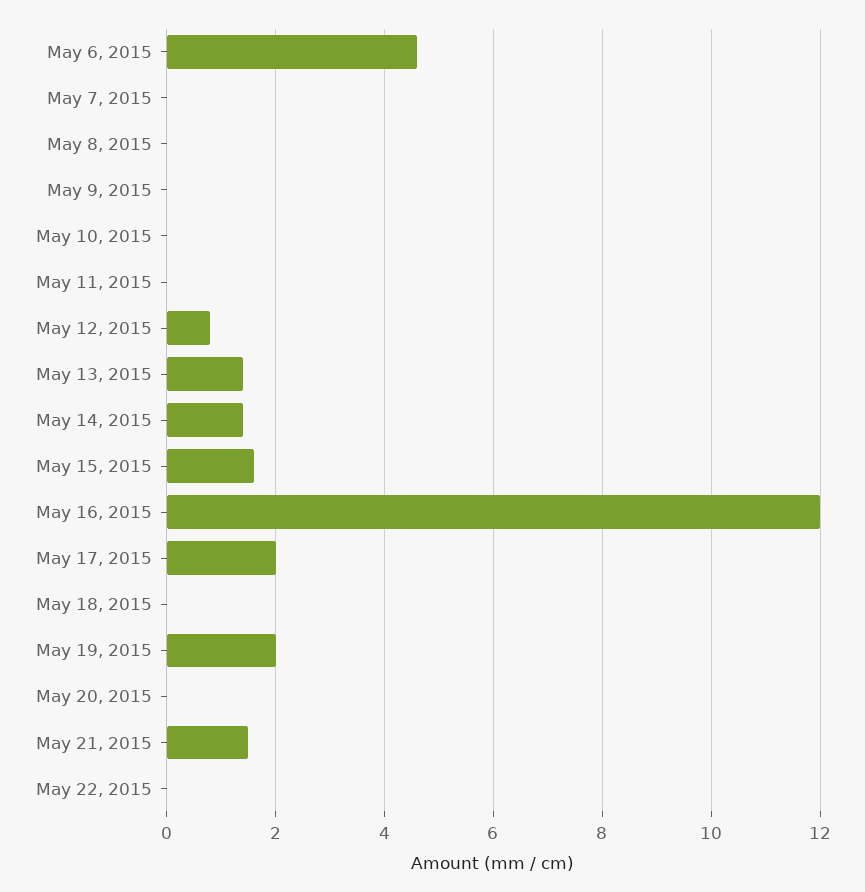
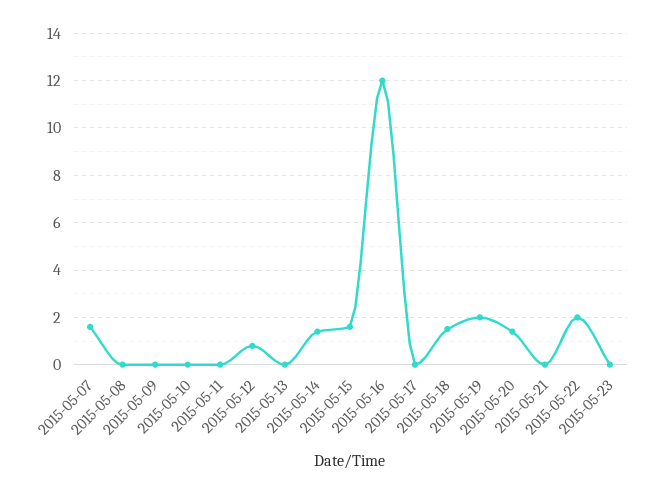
May 6, 2015: 4.5 -> none
May 7, 2015: 0 -> 1.5
May 13, 2015: 1.5 -> 0
May 17, 2015: 2 -> 0
May 18, 2015: 0 -> 1.5
May 20, 2015: 0 -> 1.5
May 21, 2015: 1.5 -> 0
May 22, 2015: 0 -> 2
2015-05-23: none -> 0

